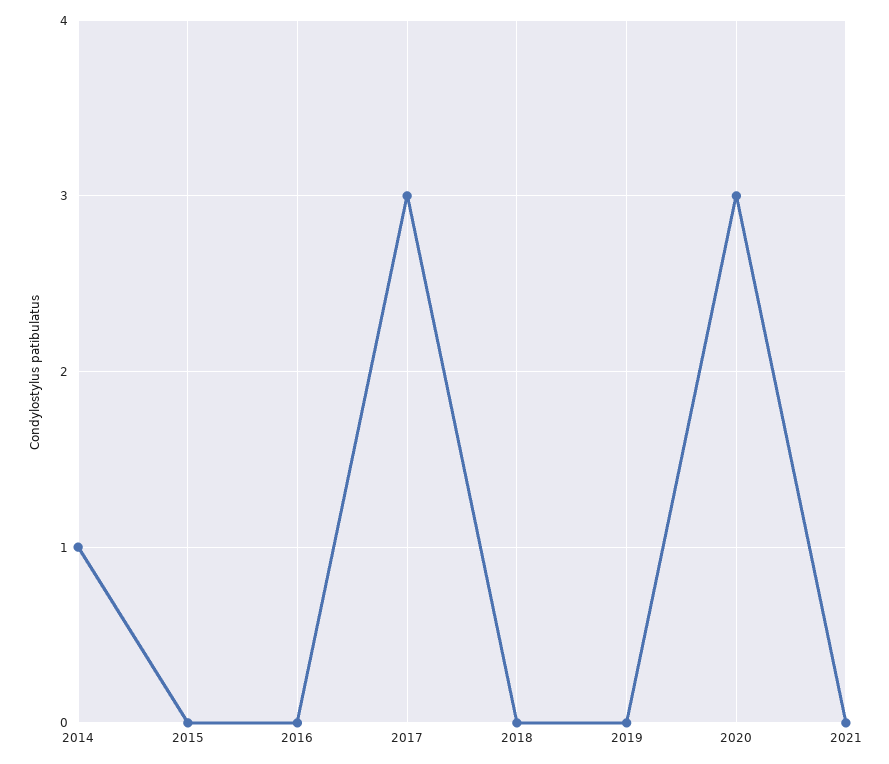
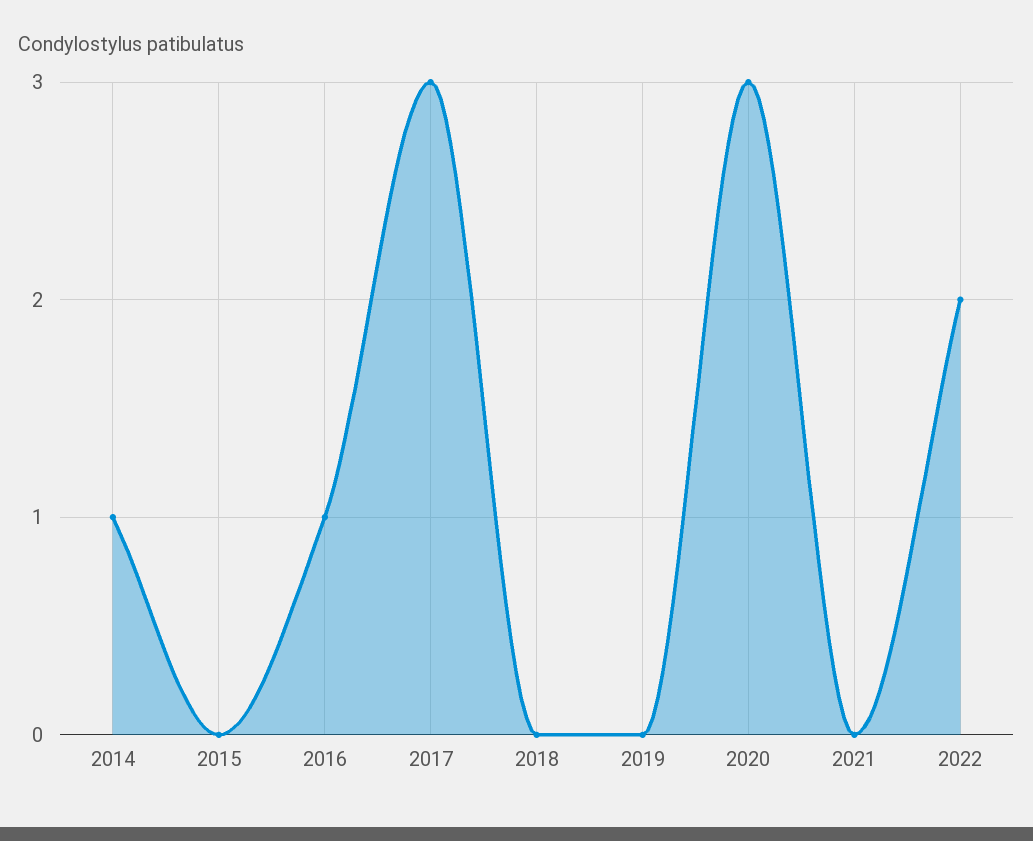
2016: 0 -> 1
2022: none -> 2

